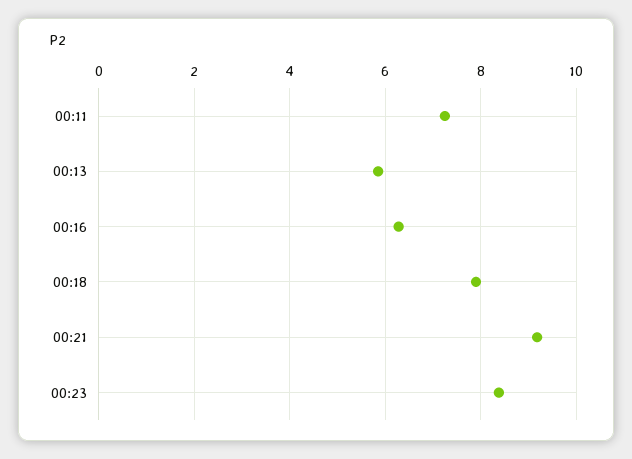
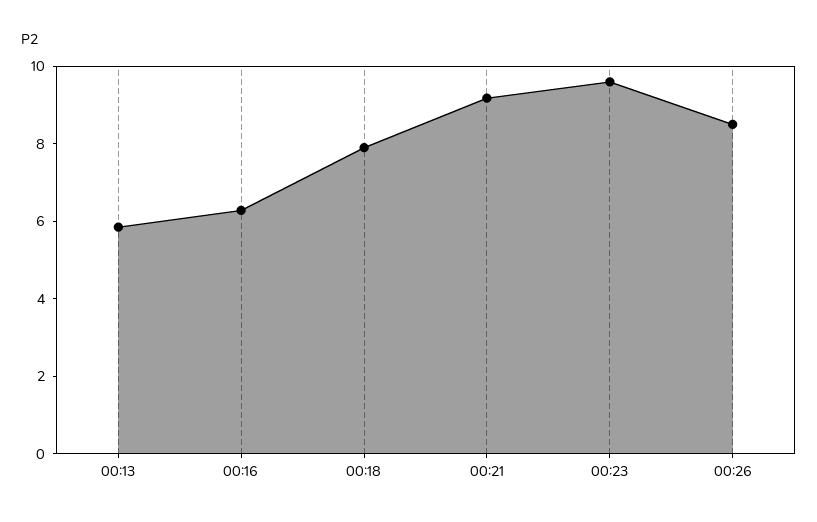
00:11: 7.2 -> none
00:23: 8.4 -> 9.5
00:26: none -> 8.5

